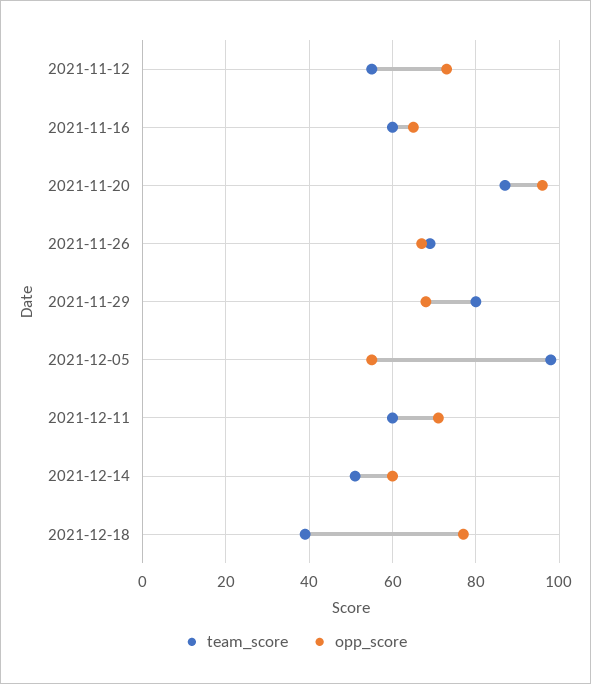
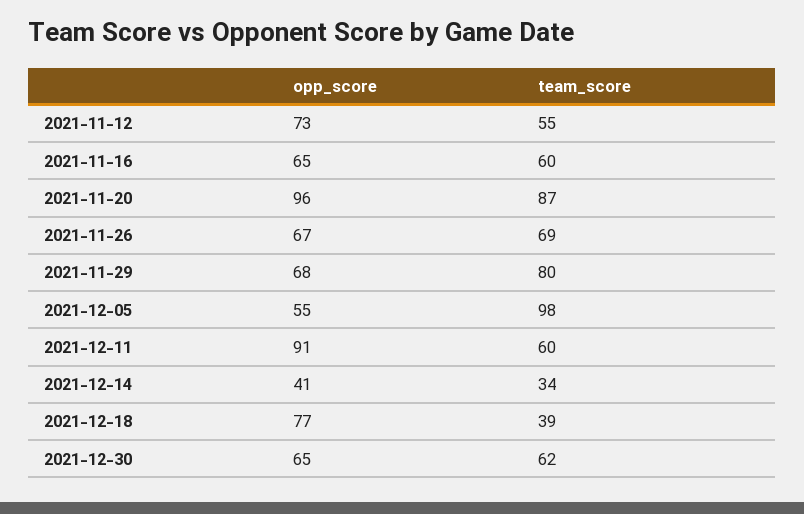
opp_score, 2021-12-11: 70 -> 91
team_score, 2021-12-14: 50 -> 34
opp_score, 2021-12-14: 60 -> 41
opp_score, 2021-12-30: none -> 65
team_score, 2021-12-30: none -> 62

